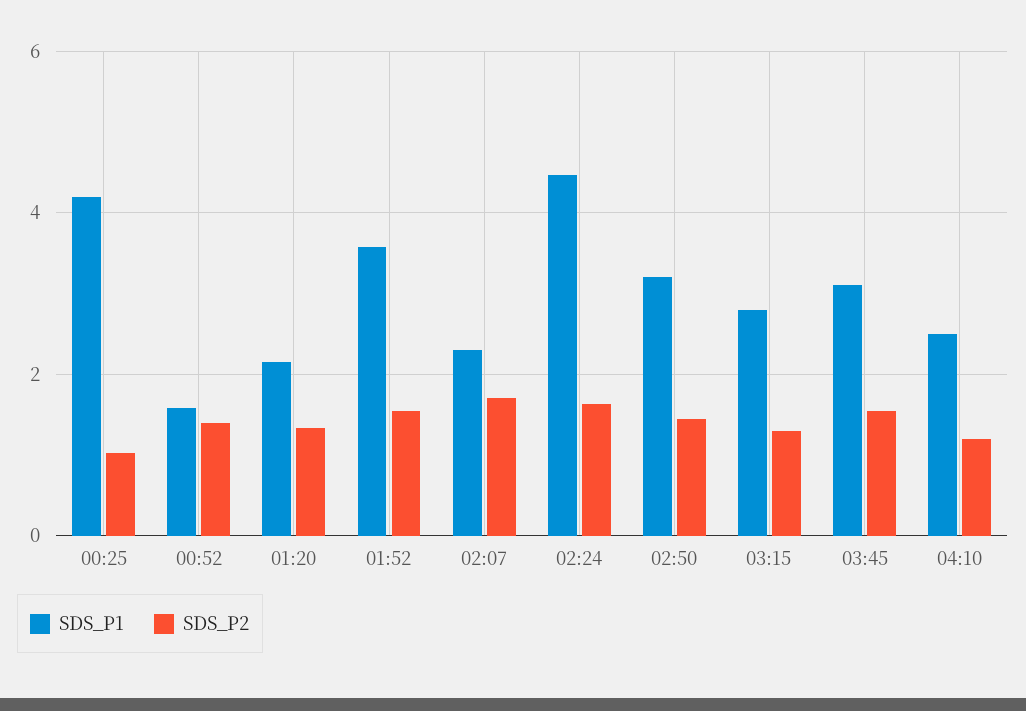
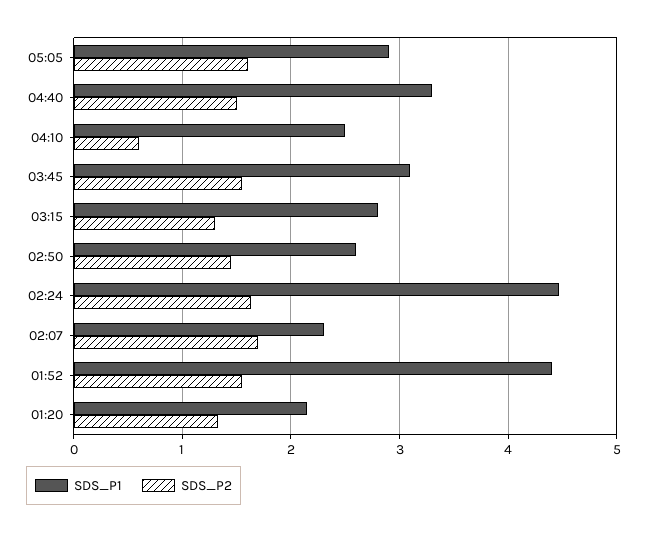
SDS_P1, 00:25: 4.2 -> none
SDS_P2, 00:25: 1 -> none
SDS_P1, 00:52: 1.6 -> none
SDS_P2, 00:52: 1.4 -> none
SDS_P1, 01:52: 3.6 -> 4.4
SDS_P1, 02:50: 3.2 -> 2.6
SDS_P2, 04:10: 1.2 -> 0.6
SDS_P1, 05:05: none -> 2.9
SDS_P2, 05:05: none -> 1.6
SDS_P1, 04:40: none -> 3.3
SDS_P2, 04:40: none -> 1.5

